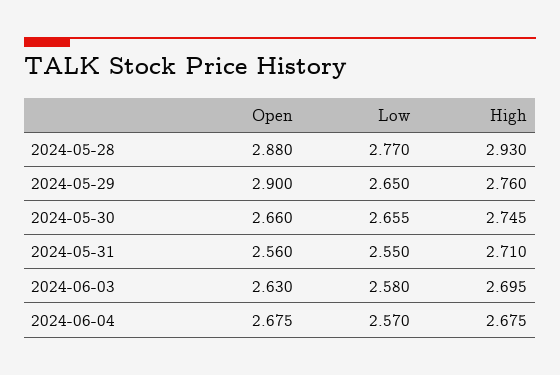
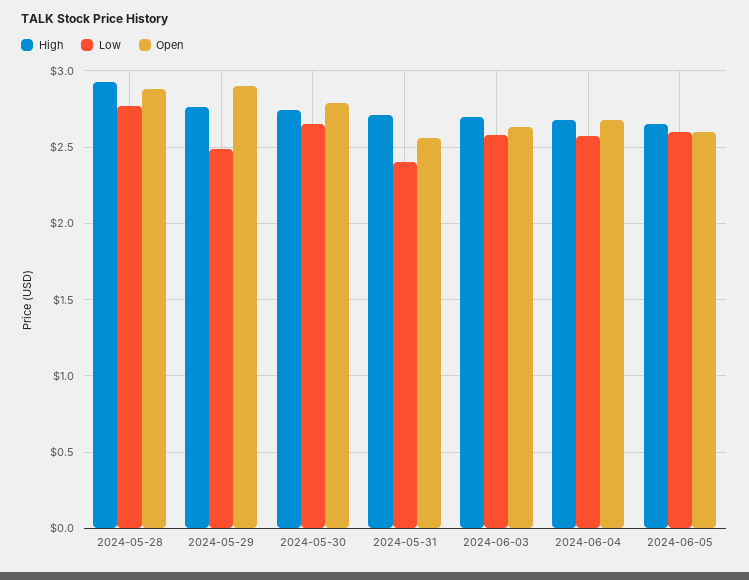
Low, 2024-05-29: 2.65 -> 2.5
Open, 2024-05-30: 2.66 -> 2.8
Low, 2024-05-31: 2.55 -> 2.4
High, 2024-06-05: none -> 2.65
Low, 2024-06-05: none -> 2.6
Open, 2024-06-05: none -> 2.6

